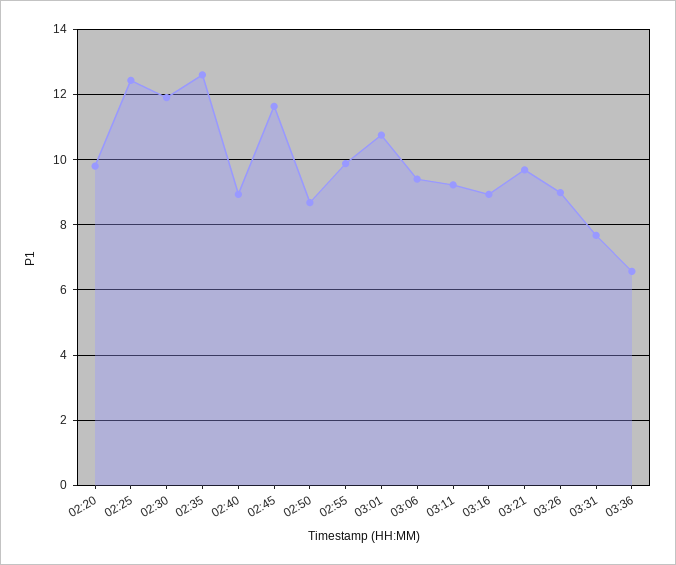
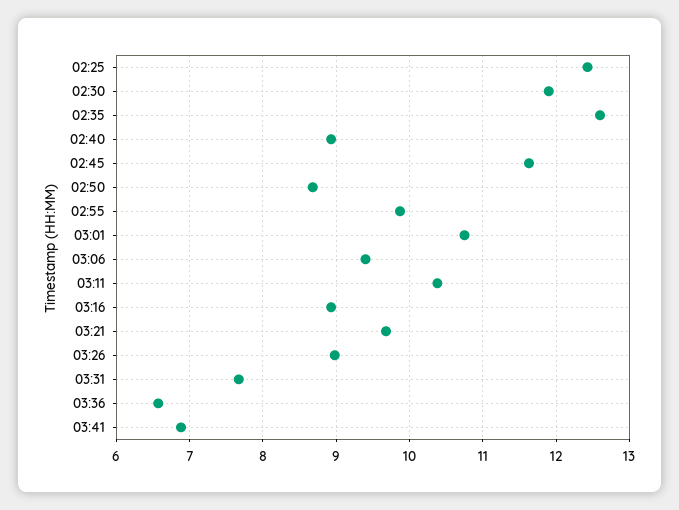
02:20: 9.8 -> none
03:11: 9.2 -> 10.4
03:41: none -> 6.9

